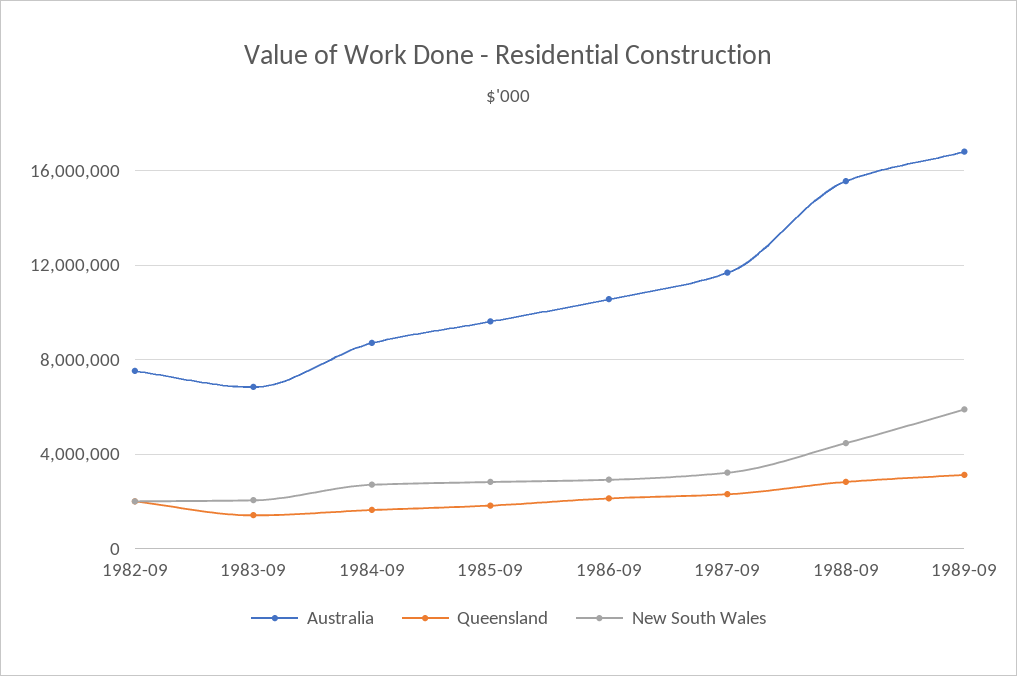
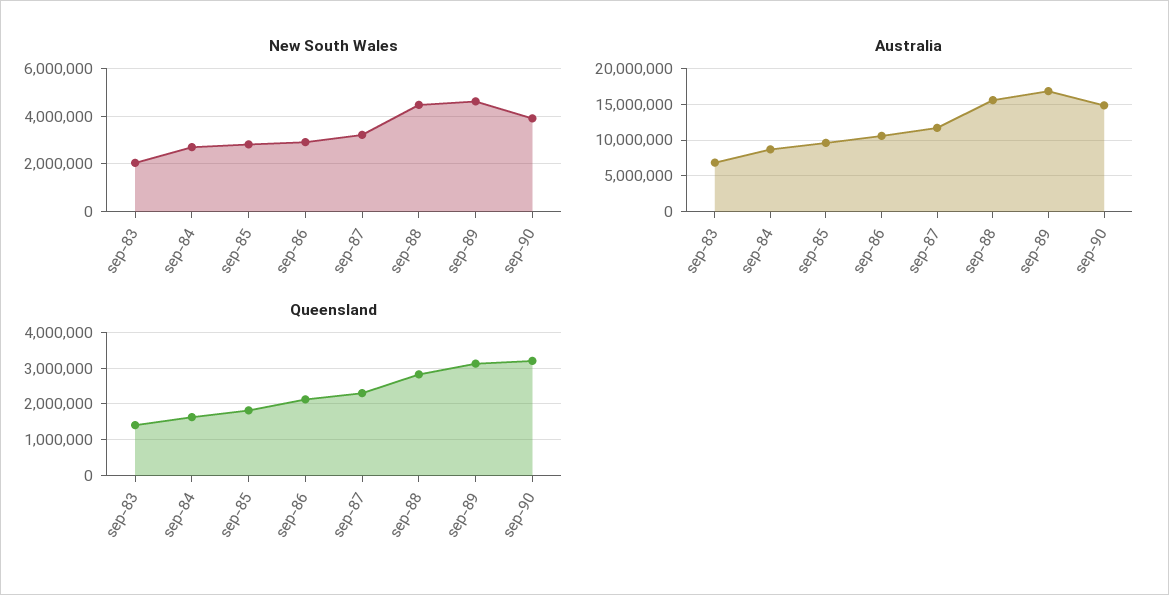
Australia, 1982-09: 7500000 -> none
Queensland, 1982-09: 2000000 -> none
New South Wales, 1982-09: 2000000 -> none
New South Wales, 1989-09: 6000000 -> 4500000
New South Wales, sep-90: none -> 4000000
Australia, sep-90: none -> 15000000
Queensland, sep-90: none -> 3200000

